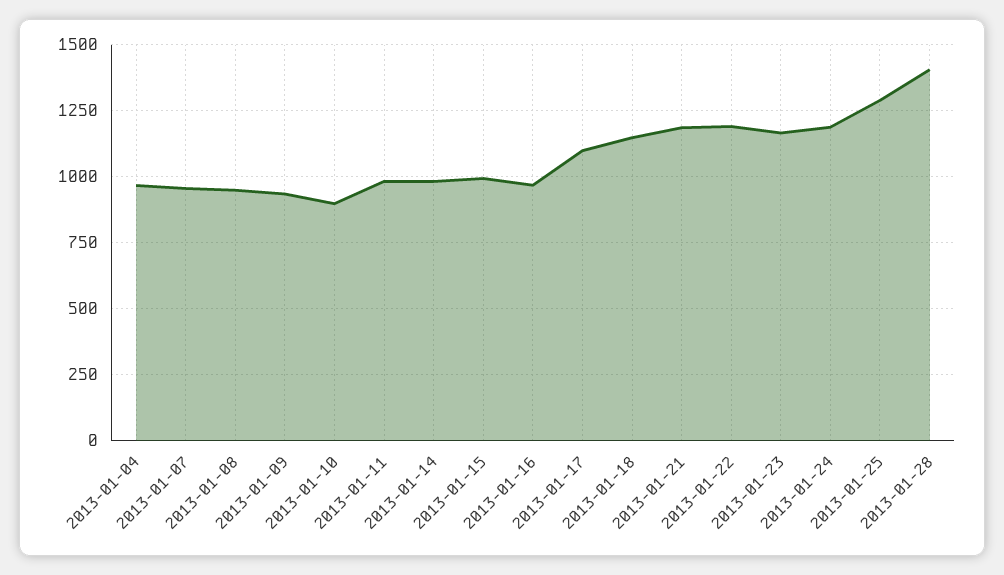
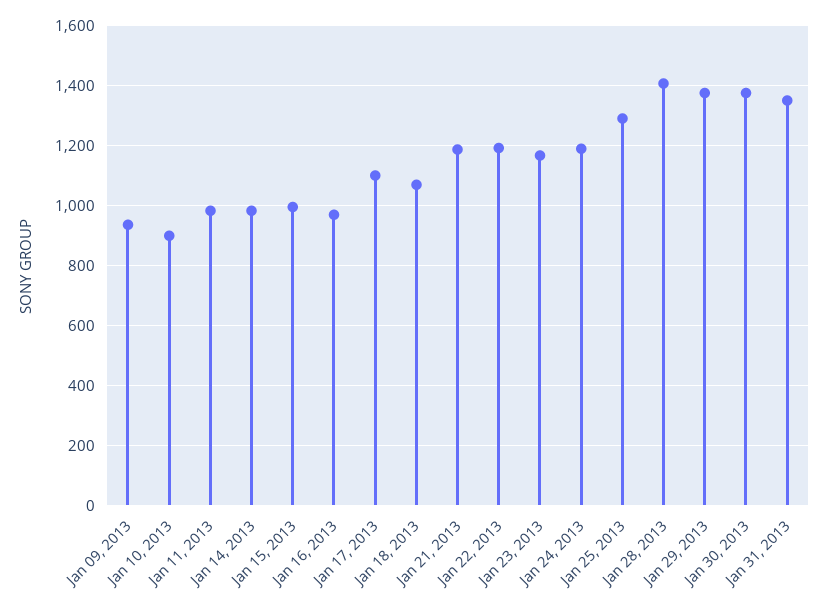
2013-01-04: 975 -> none
2013-01-07: 950 -> none
2013-01-08: 950 -> none
2013-01-18: 1150 -> 1075
Jan 29, 2013: none -> 1375
Jan 30, 2013: none -> 1375
Jan 31, 2013: none -> 1350

